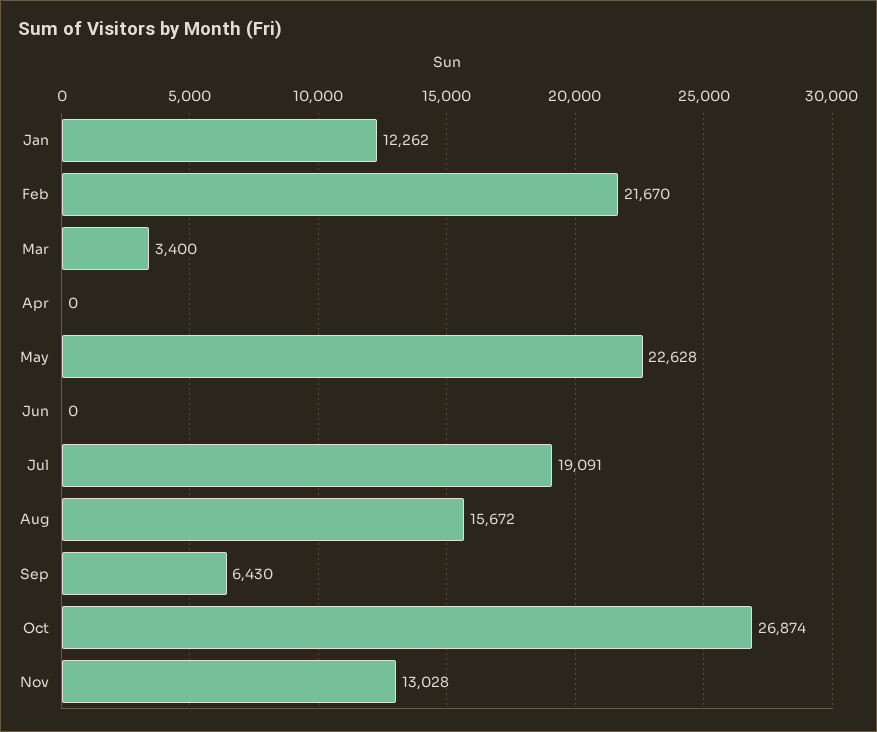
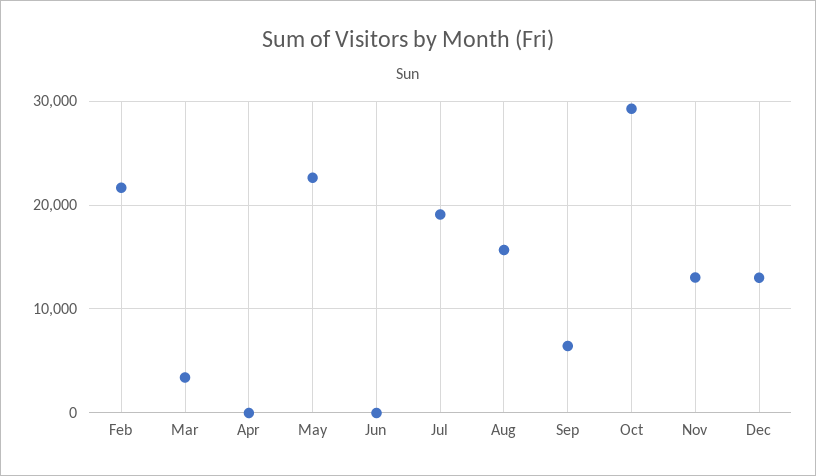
Jan: 12262 -> none
Oct: 26874 -> 29000
Dec: none -> 13000

